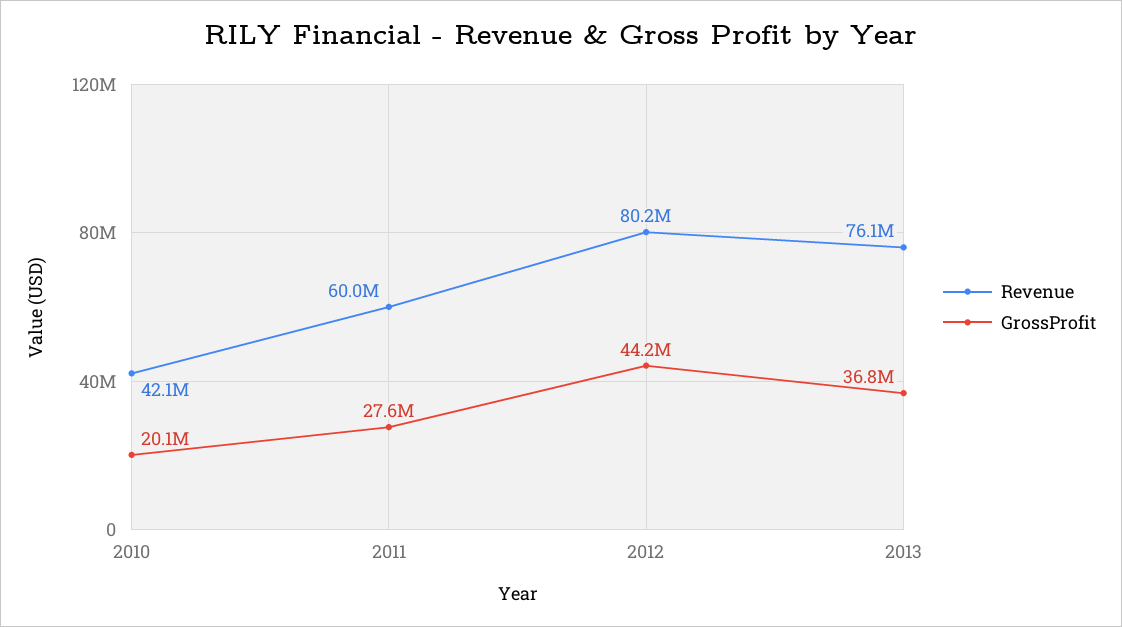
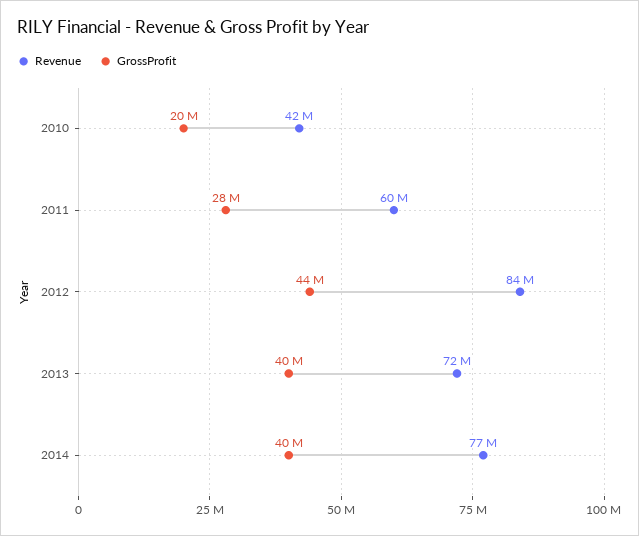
Revenue, 2012: 80200000 -> 84000000
Revenue, 2013: 76100000 -> 72000000
GrossProfit, 2013: 36800000 -> 40000000
Revenue, 2014: none -> 77000000
GrossProfit, 2014: none -> 40000000

